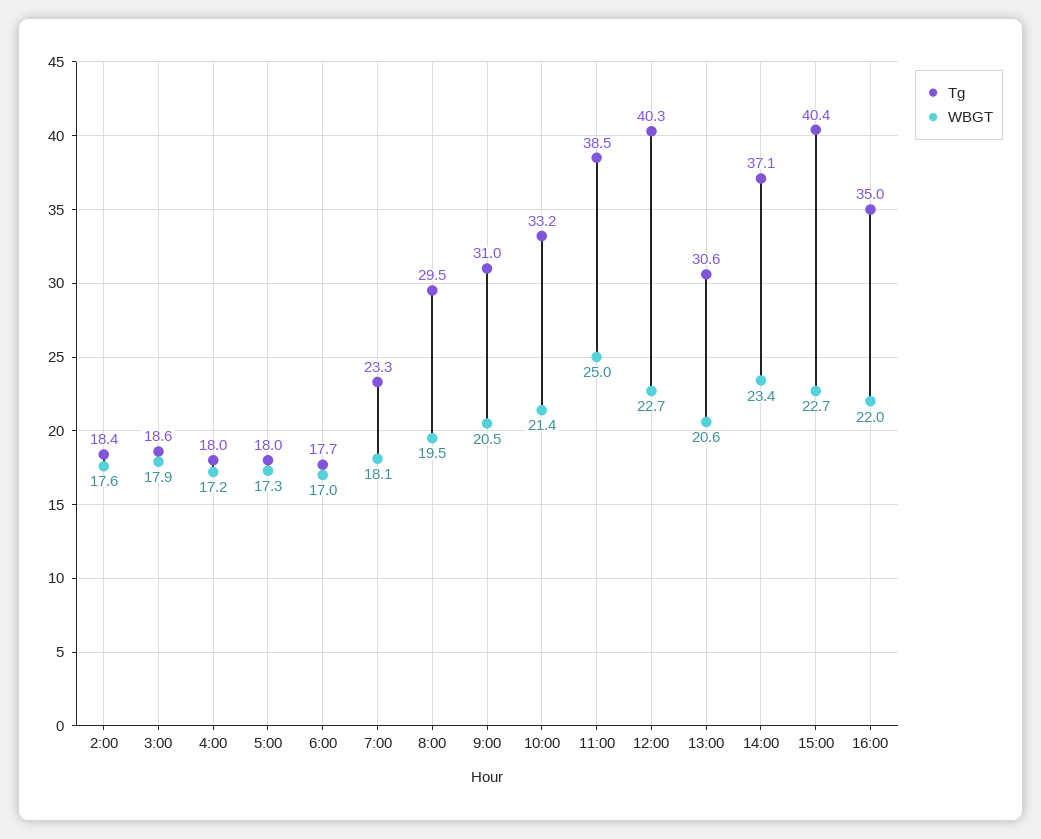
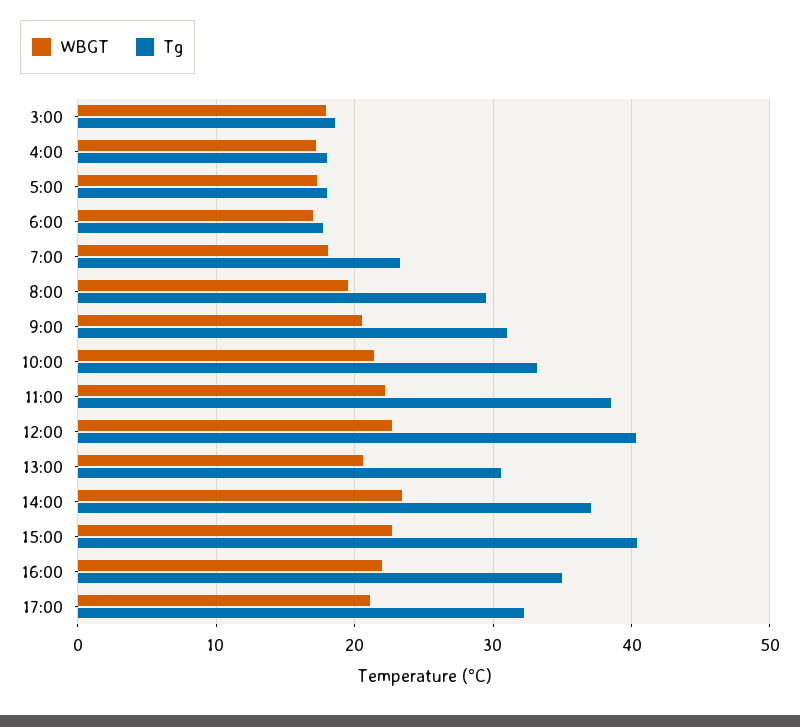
Tg, 2:00: 18.4 -> none
WBGT, 2:00: 17.6 -> none
WBGT, 11:00: 25 -> 22
WBGT, 17:00: none -> 21
Tg, 17:00: none -> 32

